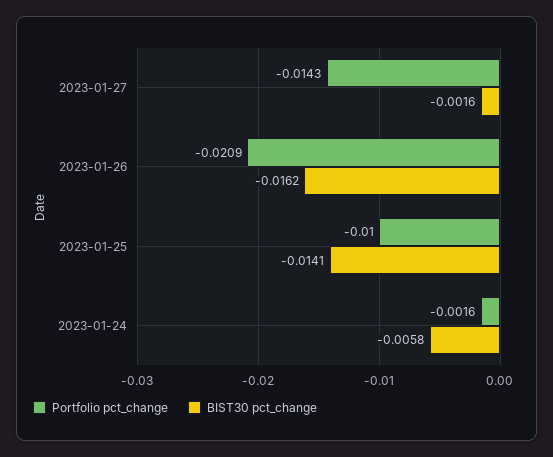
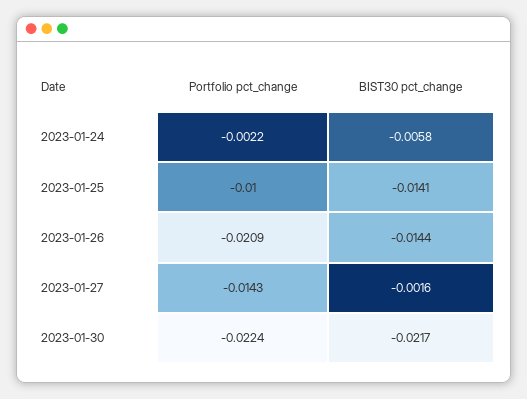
BIST30 pct_change, 2023-01-26: -0.0162 -> -0.0144
Portfolio pct_change, 2023-01-24: -0.0016 -> -0.0022
Portfolio pct_change, 2023-01-30: none -> -0.0224
BIST30 pct_change, 2023-01-30: none -> -0.0217

